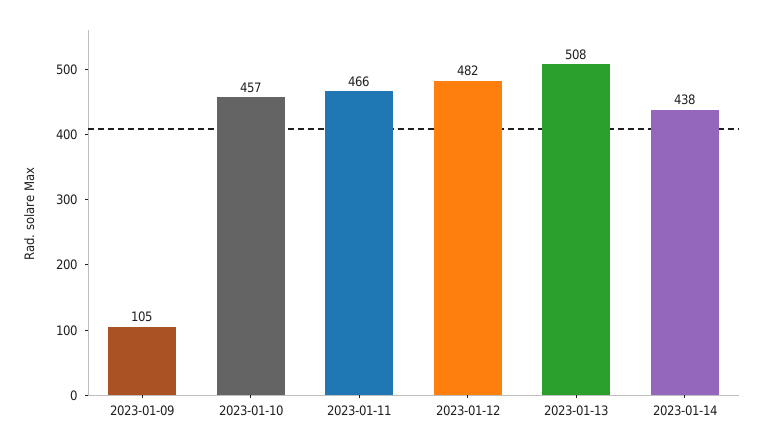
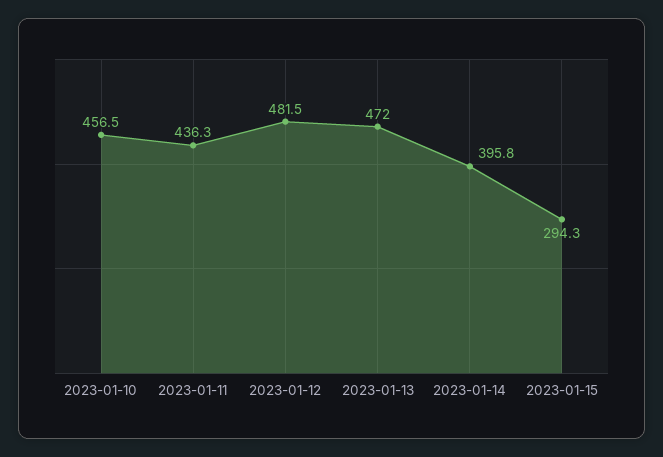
2023-01-09: 105 -> none
2023-01-11: 466 -> 436.3
2023-01-13: 508 -> 472
2023-01-14: 438 -> 395.8
2023-01-15: none -> 294.3

